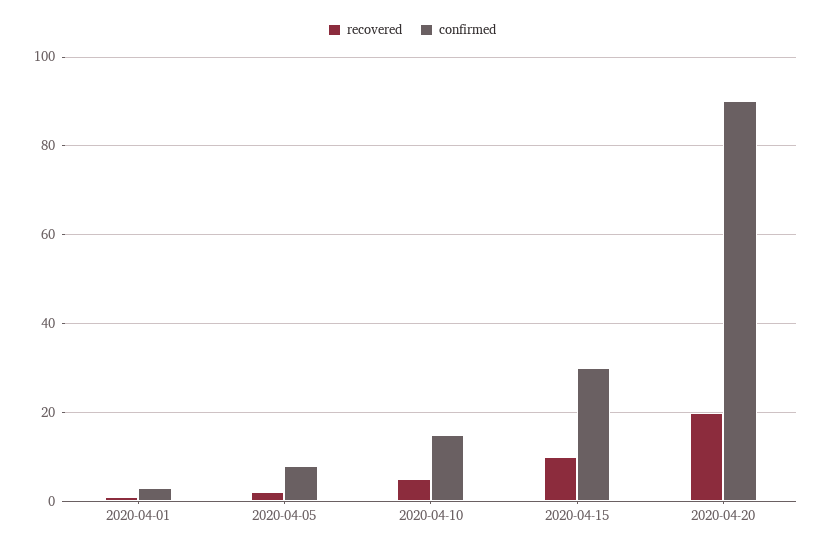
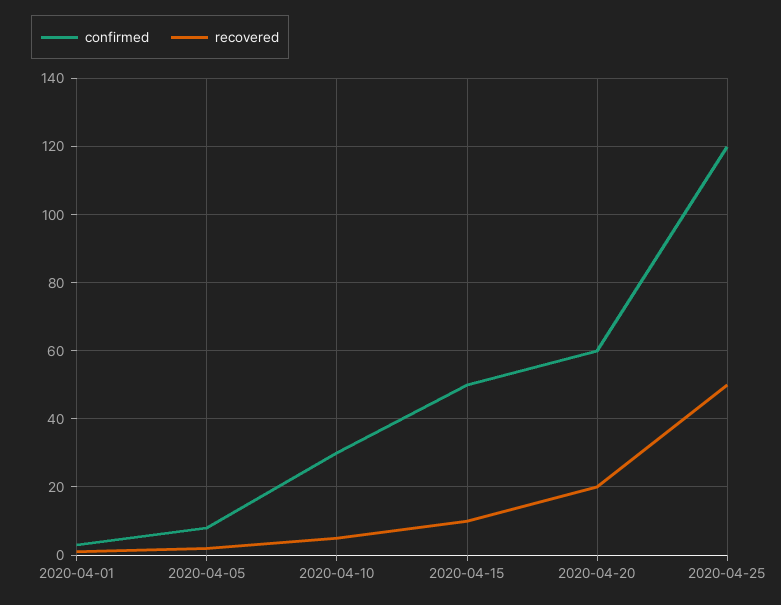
confirmed, 2020-04-10: 15 -> 30
confirmed, 2020-04-15: 30 -> 50
confirmed, 2020-04-20: 90 -> 60
confirmed, 2020-04-25: none -> 120
recovered, 2020-04-25: none -> 50

